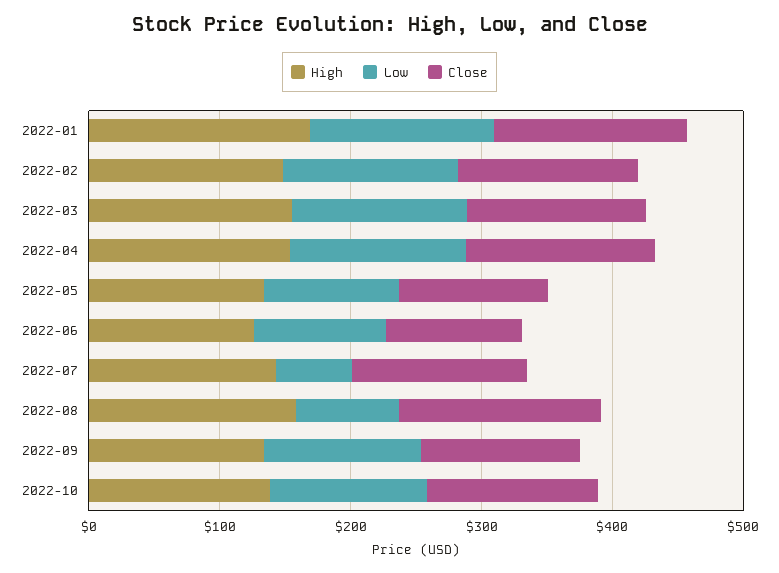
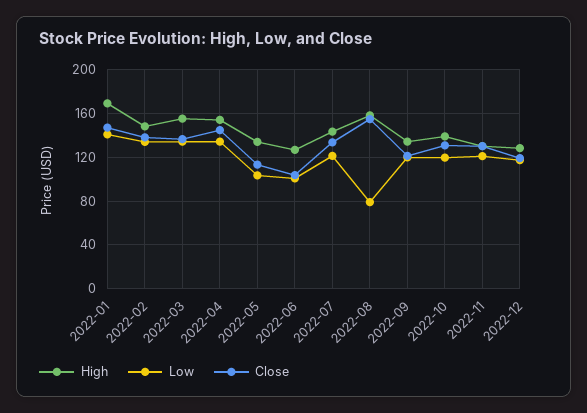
Low, 2022-07: 60 -> 120
High, 2022-11: none -> 130
Low, 2022-11: none -> 120
Close, 2022-11: none -> 130
High, 2022-12: none -> 130
Low, 2022-12: none -> 120
Close, 2022-12: none -> 120

